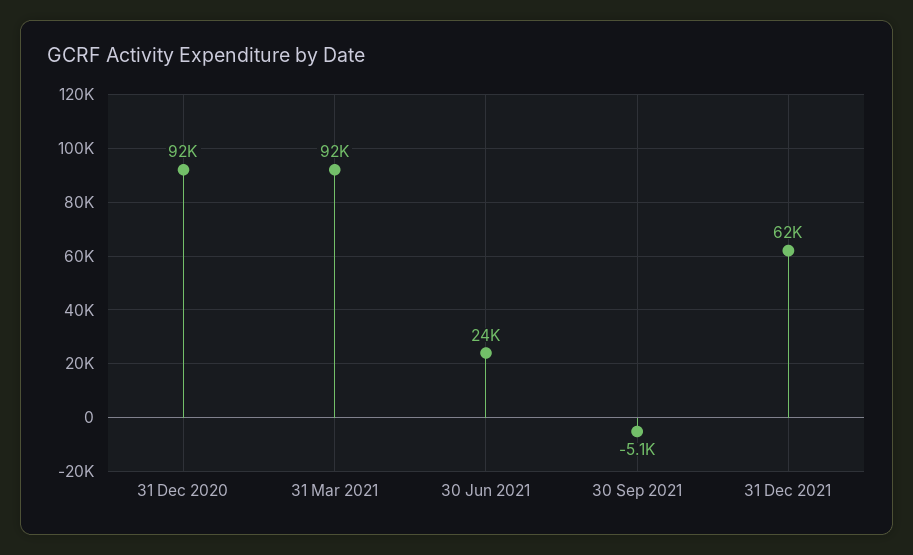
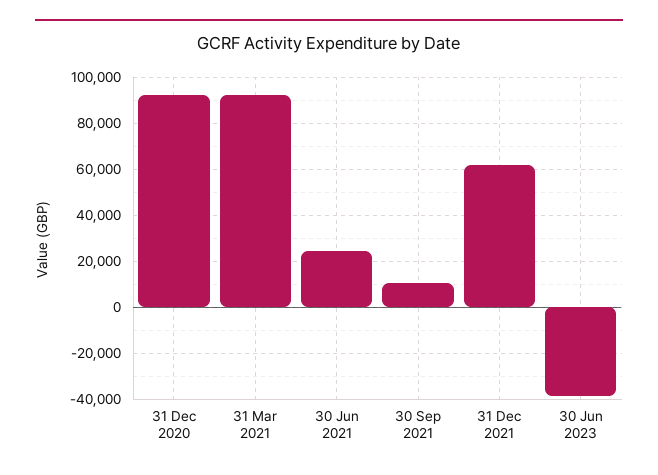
30 Sep 2021: -5100 -> 10000
30 Jun 2023: none -> -40000

